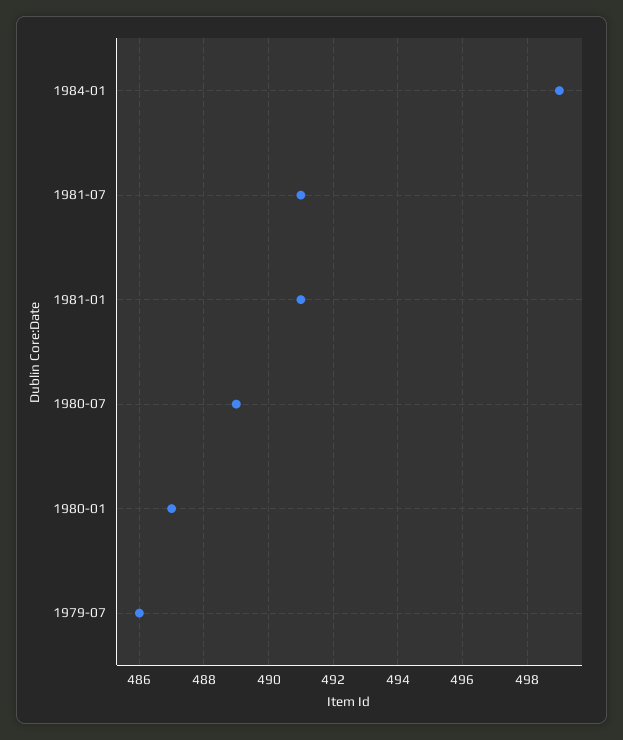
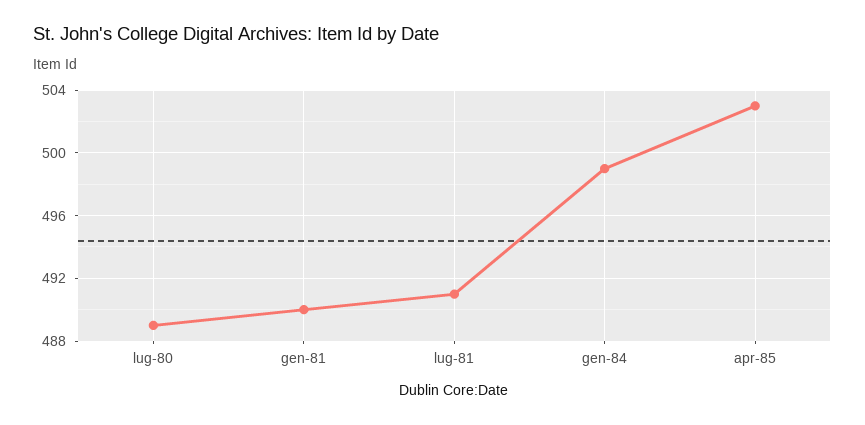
1981-01: 491 -> 490
1980-01: 487 -> none
1979-07: 486 -> none
apr-85: none -> 503

